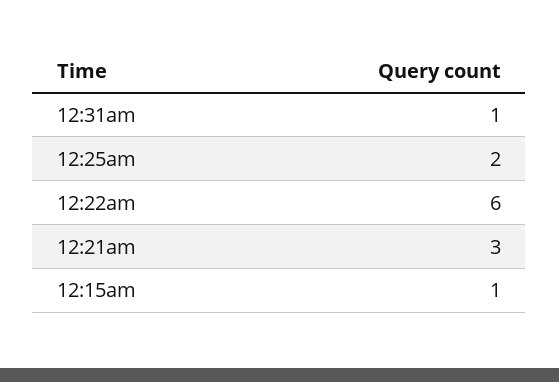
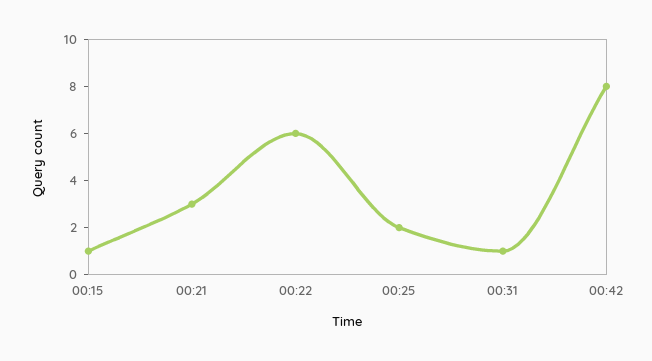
00:42: none -> 8

